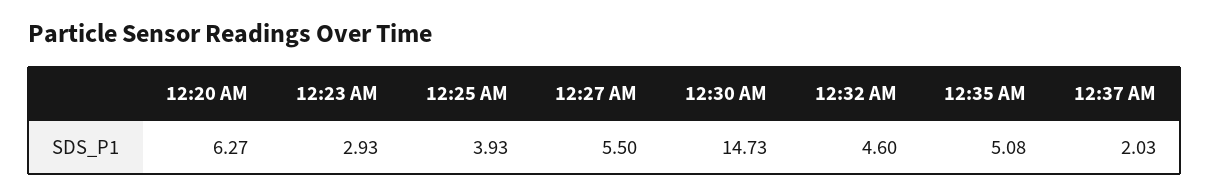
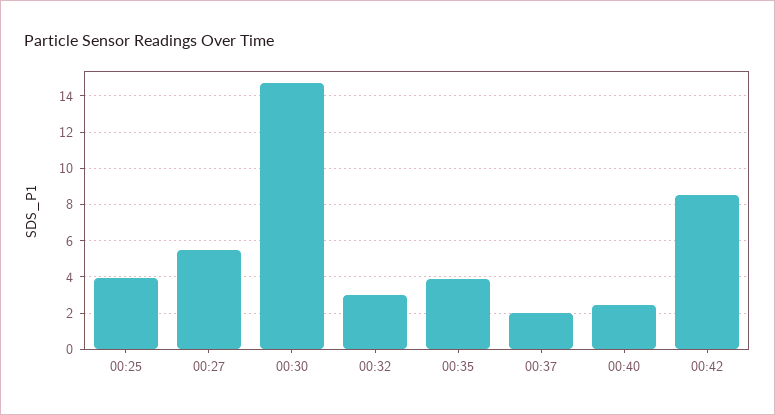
12:20 AM: 6.27 -> none
12:23 AM: 2.93 -> none
12:32 AM: 4.6 -> 3
12:35 AM: 5.08 -> 4
00:40: none -> 2.5
00:42: none -> 8.5

